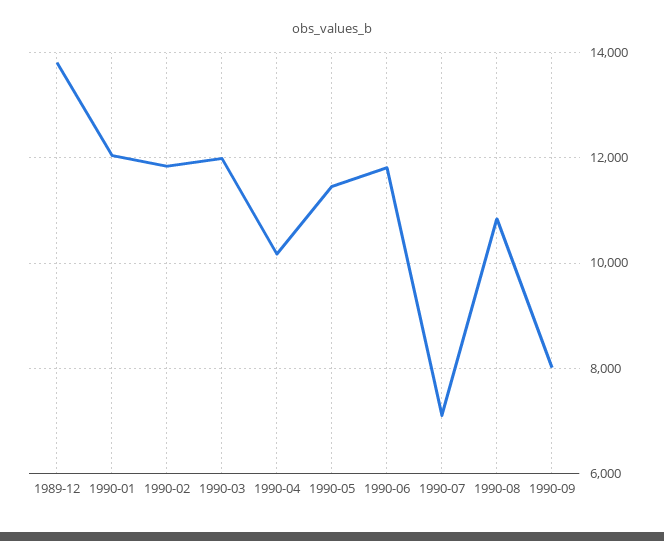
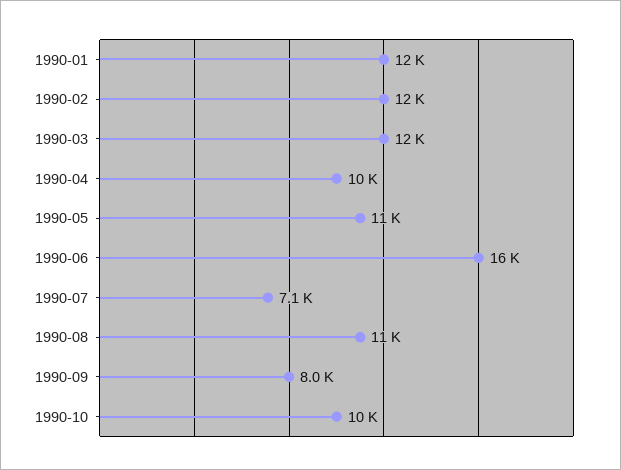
1989-12: 13800 -> none
1990-06: 11800 -> 16000
1990-10: none -> 10000

